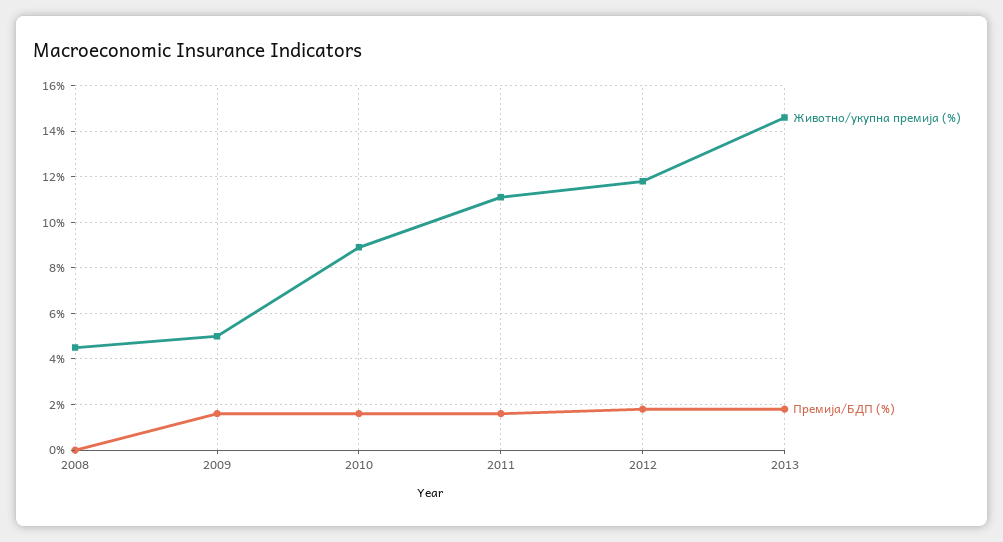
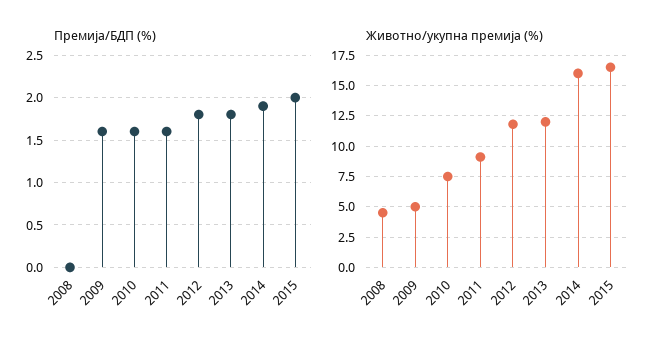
Животно/укупна премија (%), 2010: 9 -> 7.5
Животно/укупна премија (%), 2011: 11 -> 9
Животно/укупна премија (%), 2013: 14.5 -> 12
Премија/БДП (%), 2014: none -> 1.9
Премија/БДП (%), 2015: none -> 2
Животно/укупна премија (%), 2014: none -> 16
Животно/укупна премија (%), 2015: none -> 16.5

